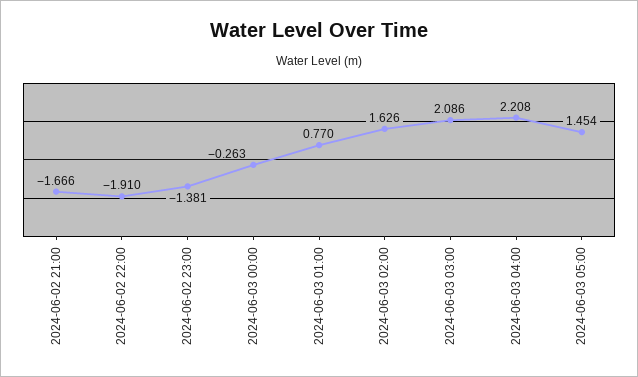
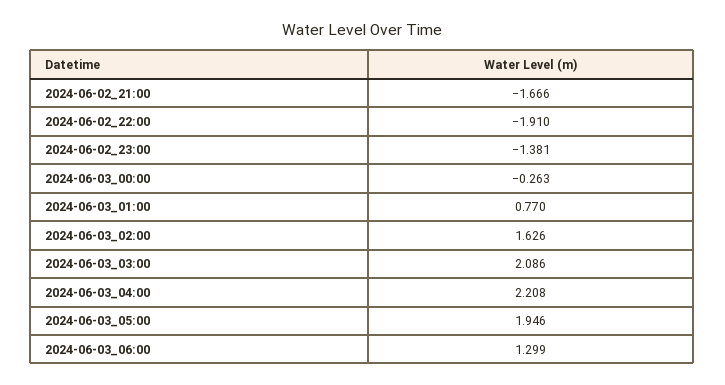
2024-06-03 05:00: 1.454 -> 1.946
2024-06-03_06:00: none -> 1.299

